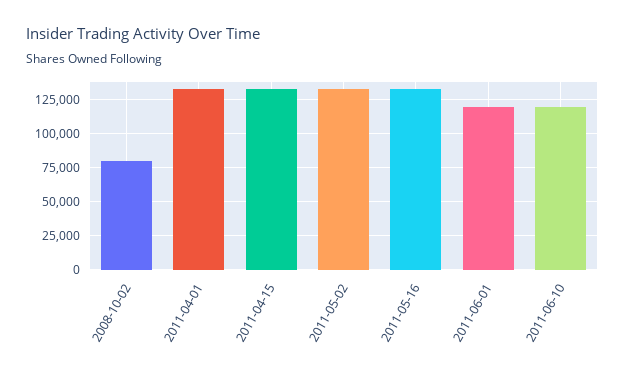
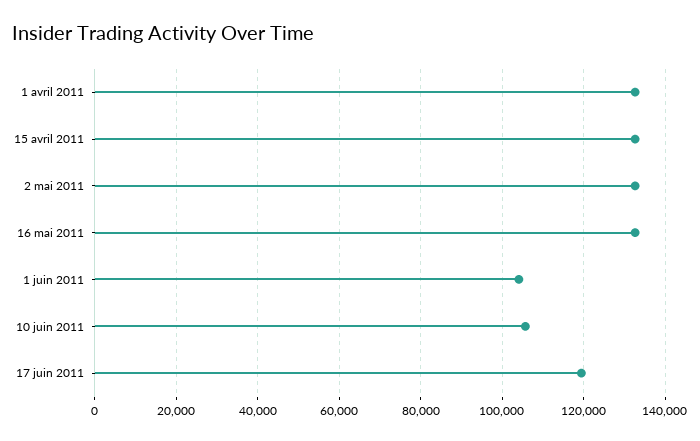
2008-10-02: 80000 -> none
2011-06-01: 120000 -> 104000
2011-06-10: 120000 -> 106000
17 juin 2011: none -> 120000

